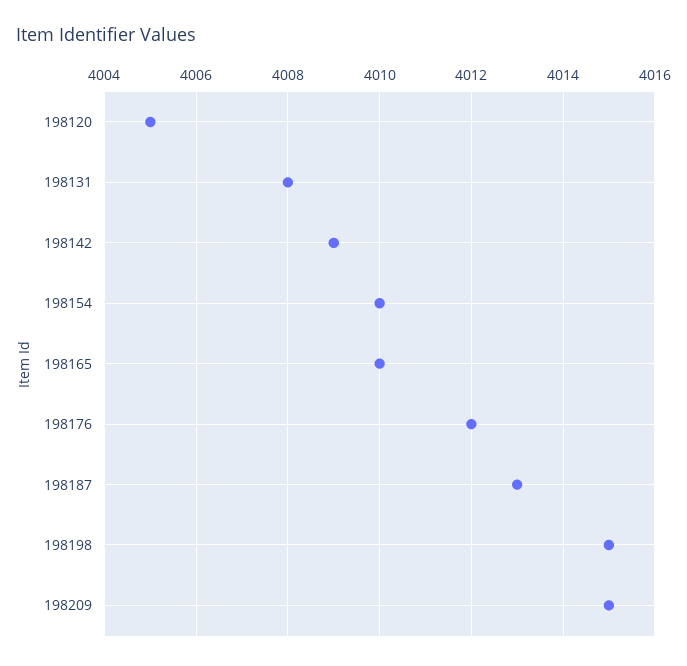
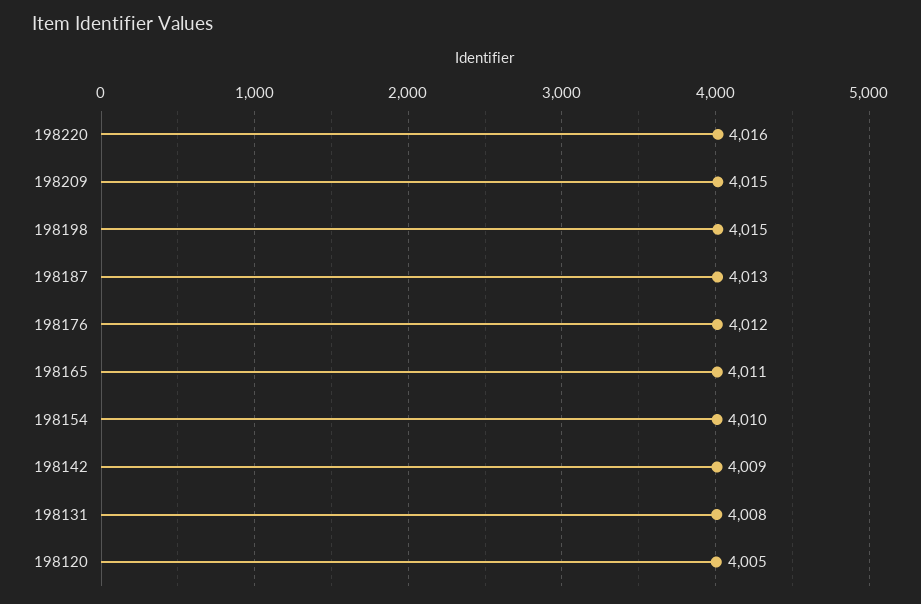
198165: 4010 -> 4011
198220: none -> 4016

